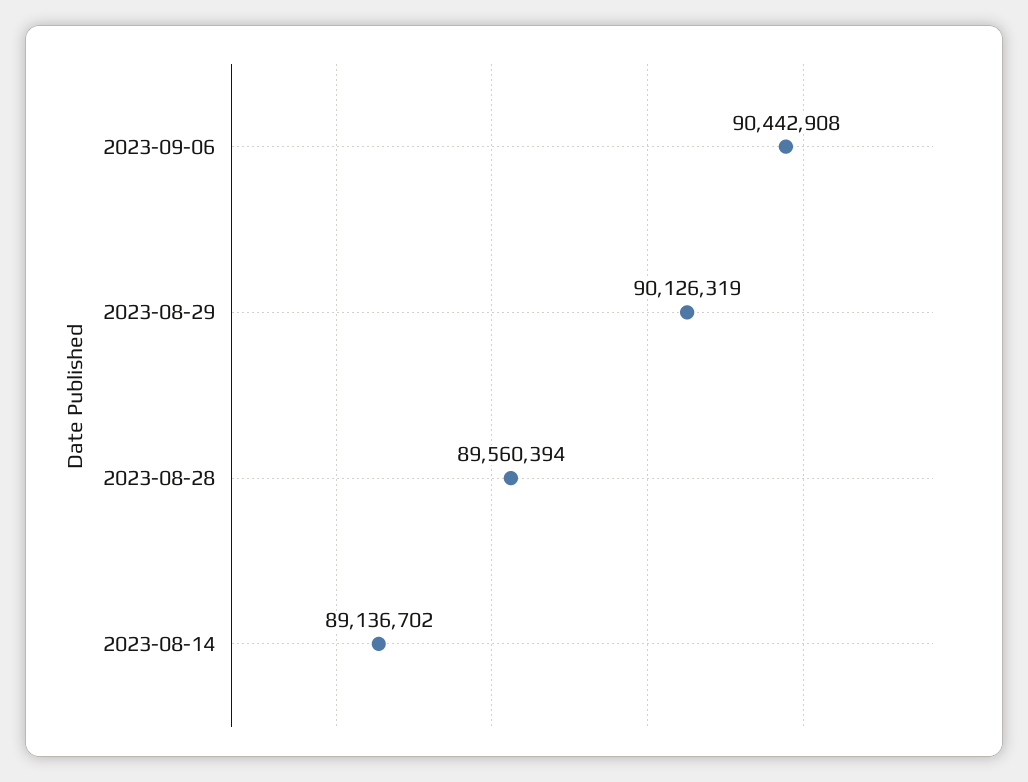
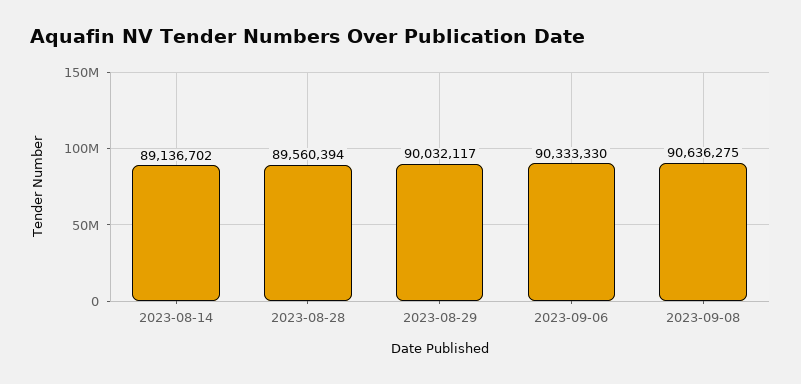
2023-09-06: 90442908 -> 90333330
2023-08-29: 90126319 -> 90032117
2023-09-08: none -> 90636275

